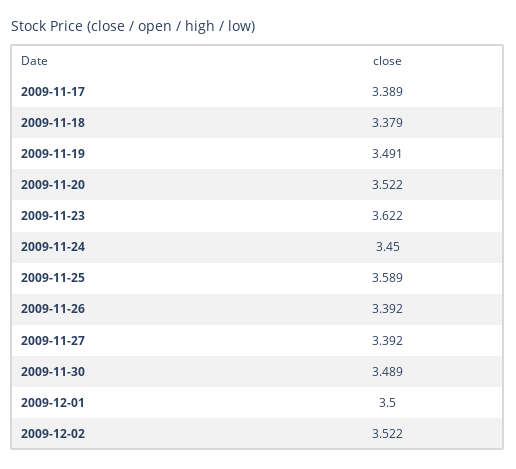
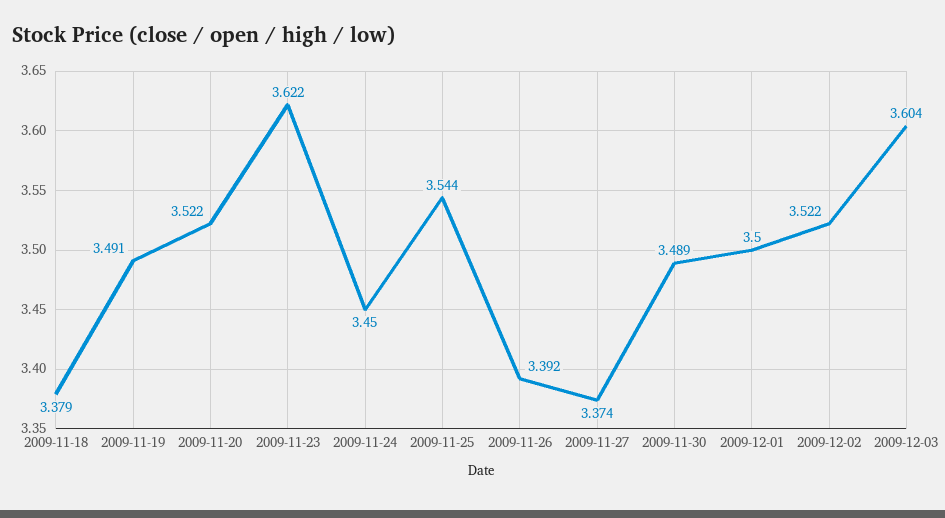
2009-11-17: 3.389 -> none
2009-11-25: 3.589 -> 3.544
2009-11-27: 3.392 -> 3.374
2009-12-03: none -> 3.604

